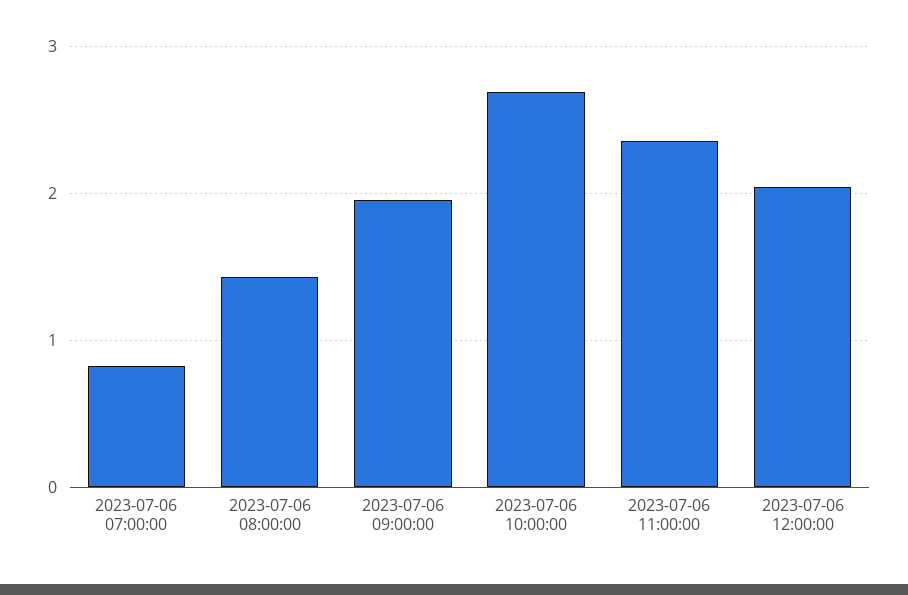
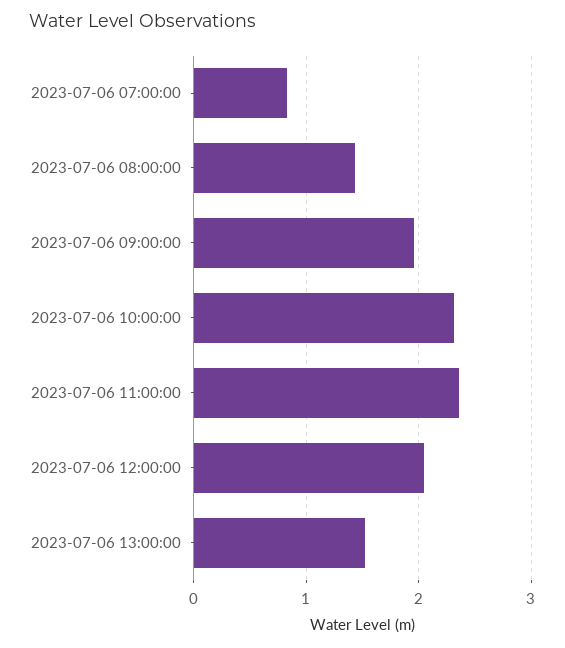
2023-07-06 10:00:00: 2.7 -> 2.3
2023-07-06 13:00:00: none -> 1.5

